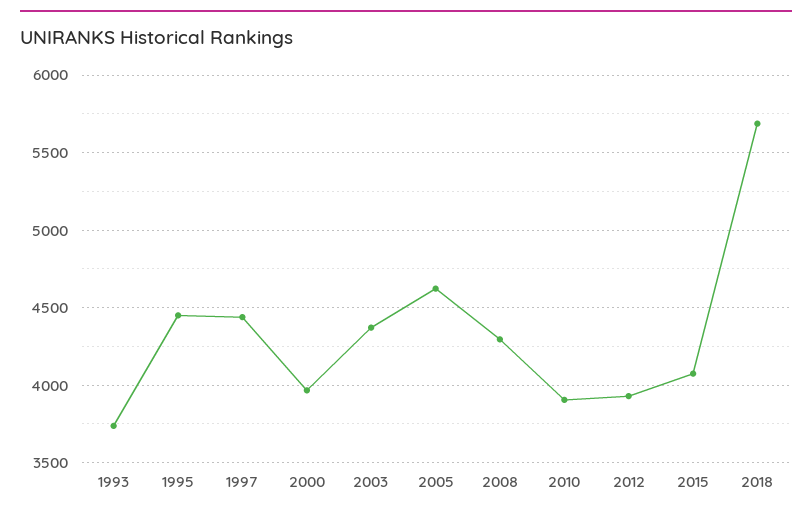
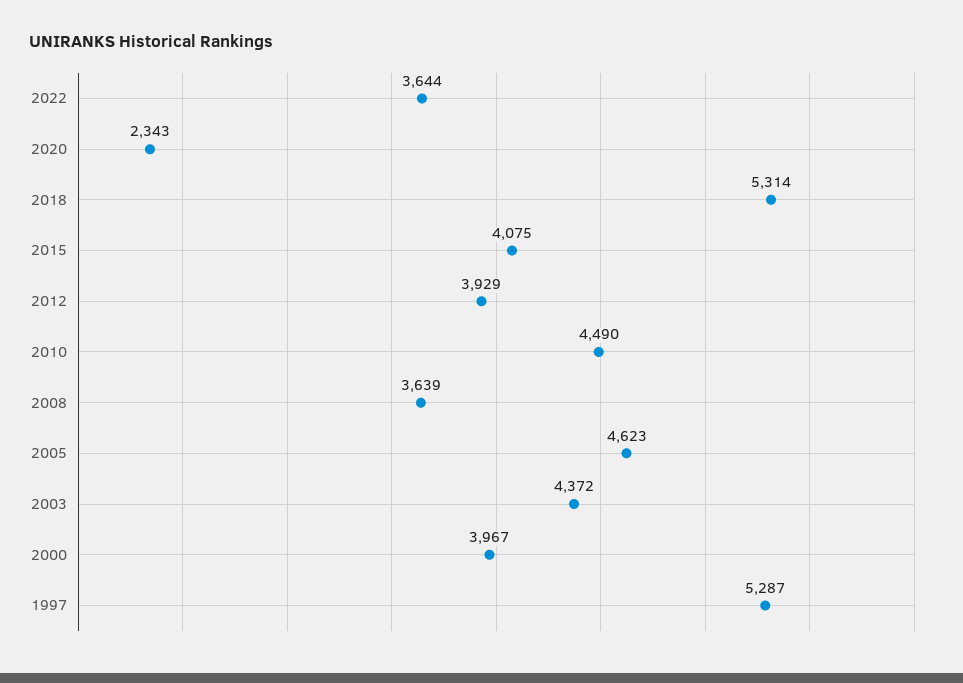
1993: 3750 -> none
1995: 4450 -> none
1997: 4450 -> 5287
2008: 4300 -> 3639
2010: 3900 -> 4490
2018: 5700 -> 5314
2022: none -> 3644
2020: none -> 2343

